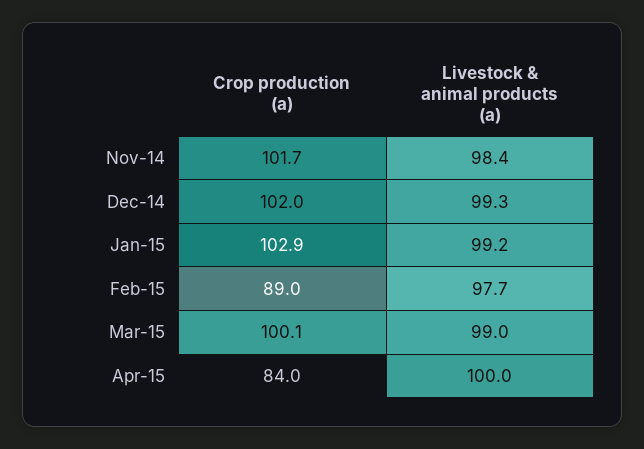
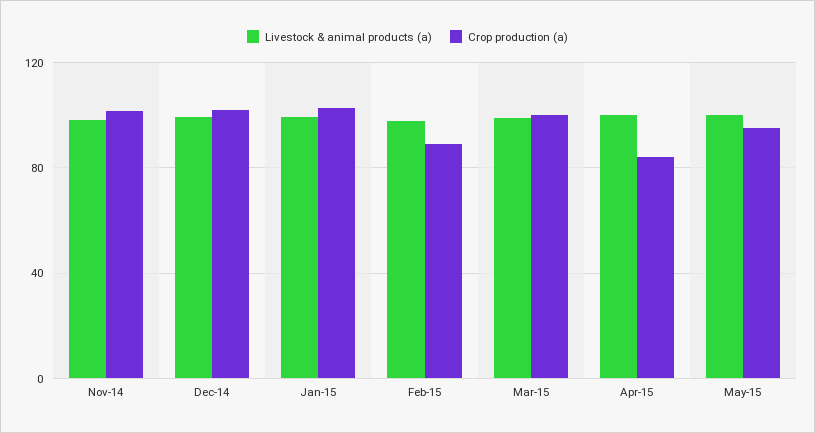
Livestock & animal products (a), May-15: none -> 100
Crop production (a), May-15: none -> 95

